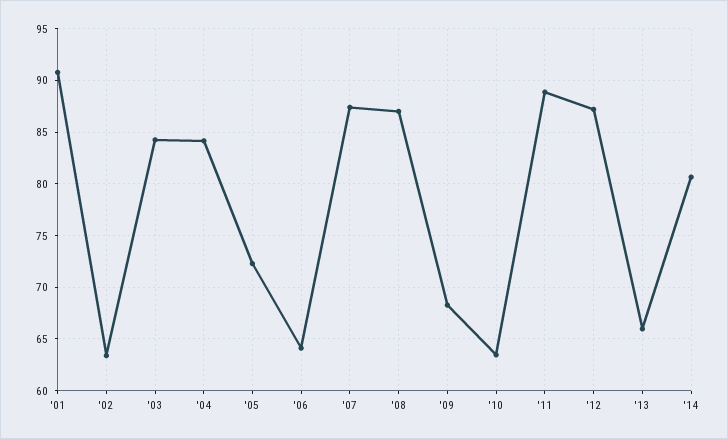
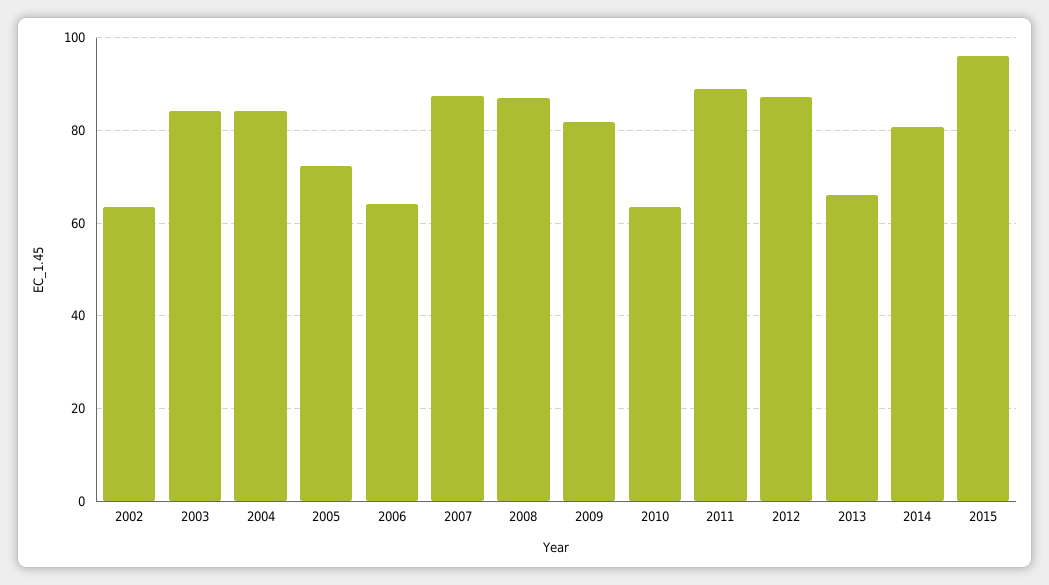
'01: 91 -> none
'09: 68 -> 82
2015: none -> 96

